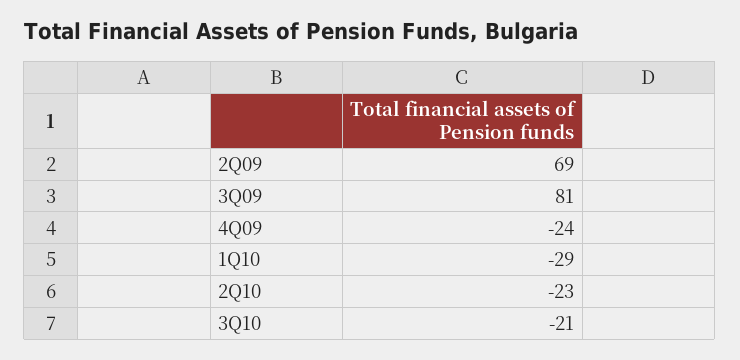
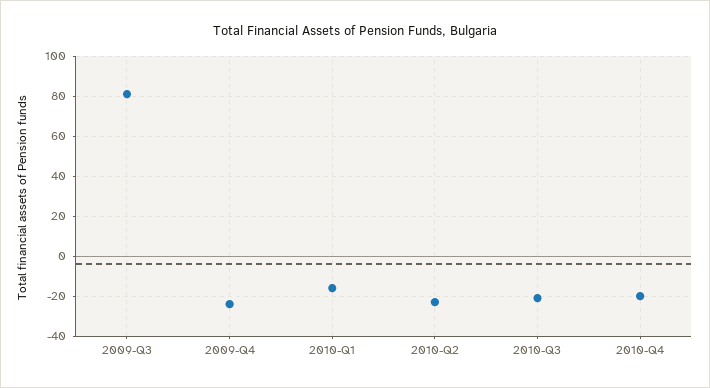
2Q09: 69 -> none
1Q10: -29 -> -15
2010-Q4: none -> -20

